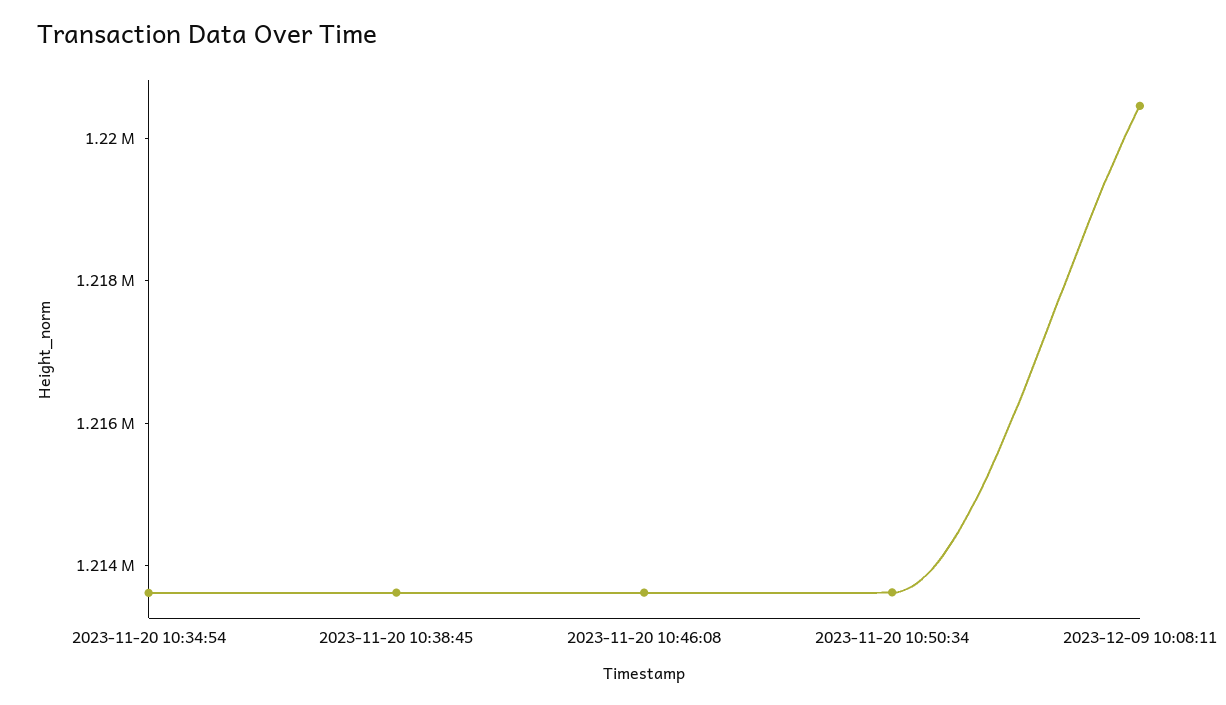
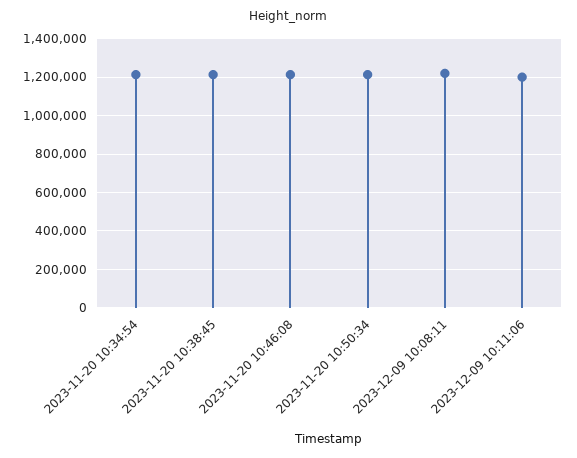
2023-12-09 10:11:06: none -> 1200000

